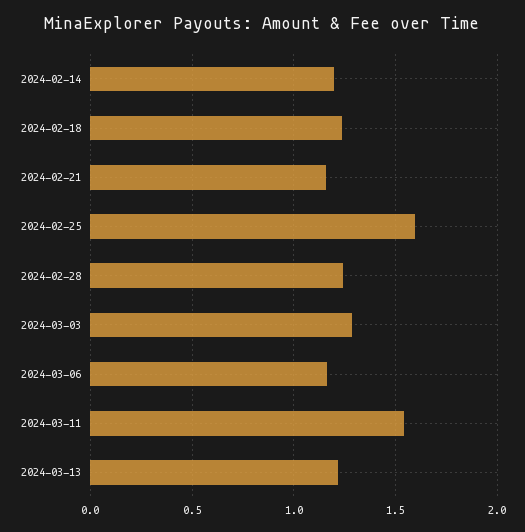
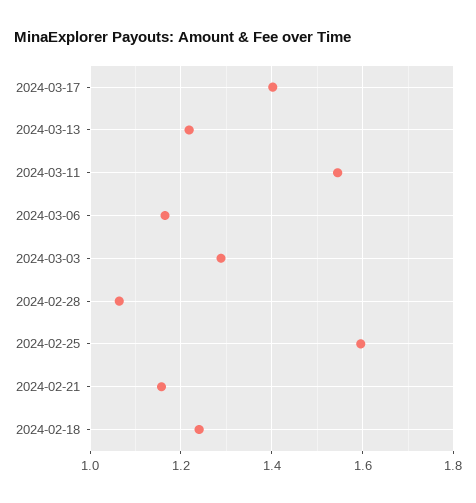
2024-02-14: 1.2 -> none
2024-02-28: 1.25 -> 1.06
2024-03-17: none -> 1.4

